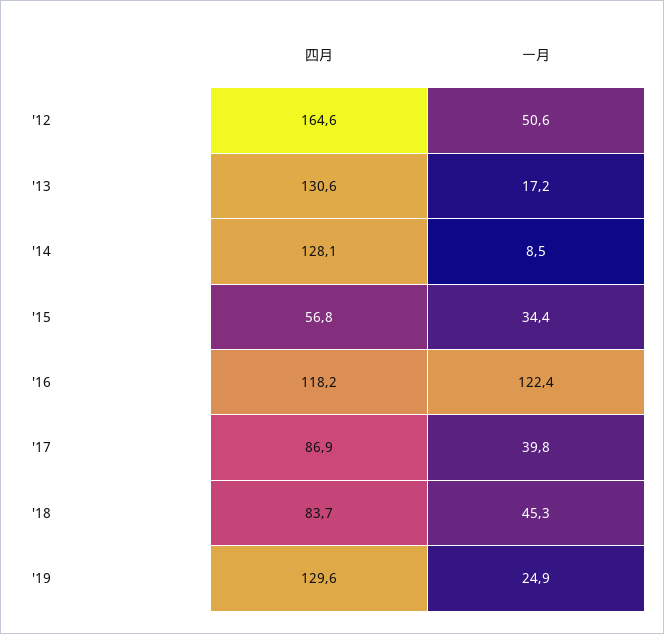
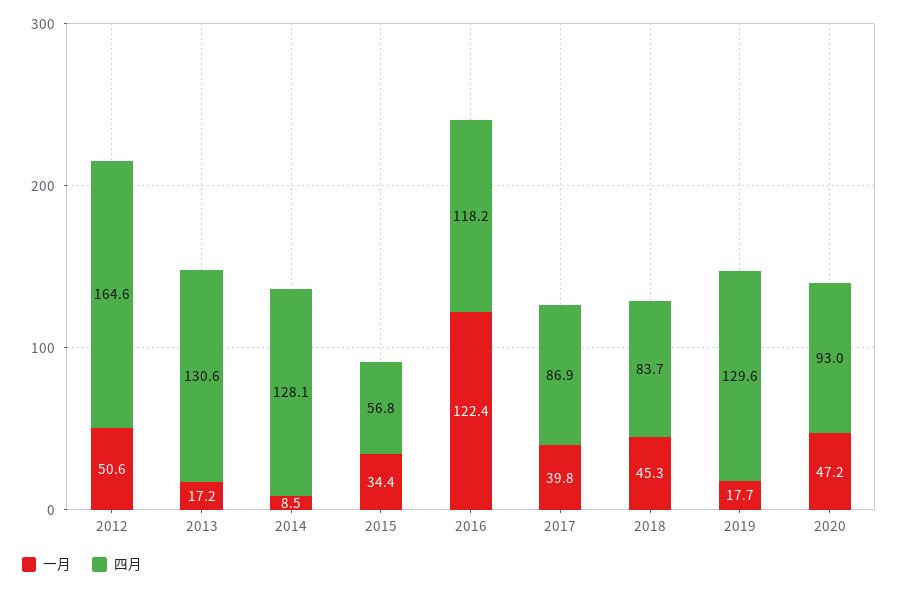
一月, '19: 24.9 -> 17.7
一月, 2020: none -> 47.2
四月, 2020: none -> 93

